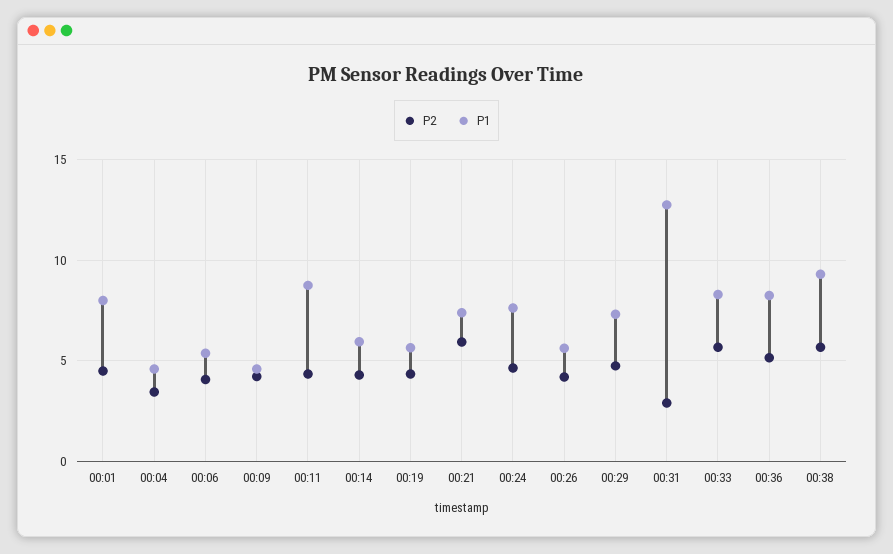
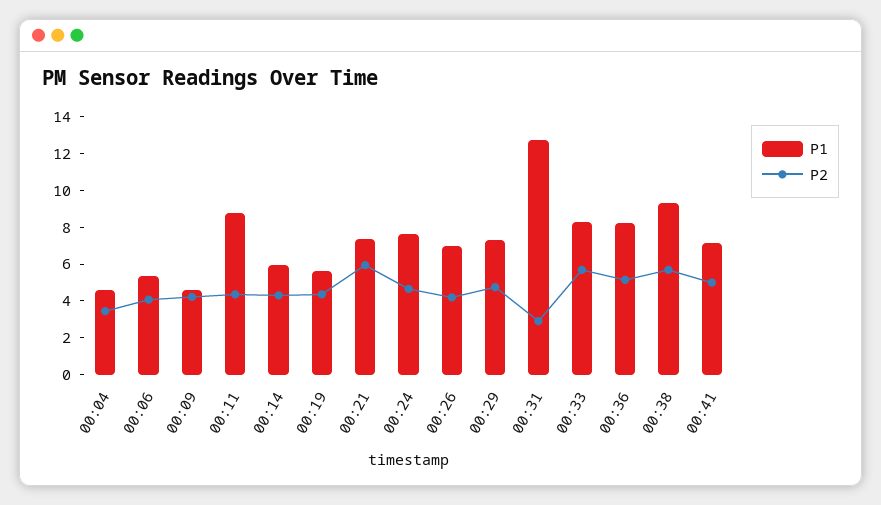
P2, 00:01: 4.5 -> none
P1, 00:01: 8 -> none
P1, 00:26: 5.5 -> 7
P1, 00:41: none -> 7
P2, 00:41: none -> 5

